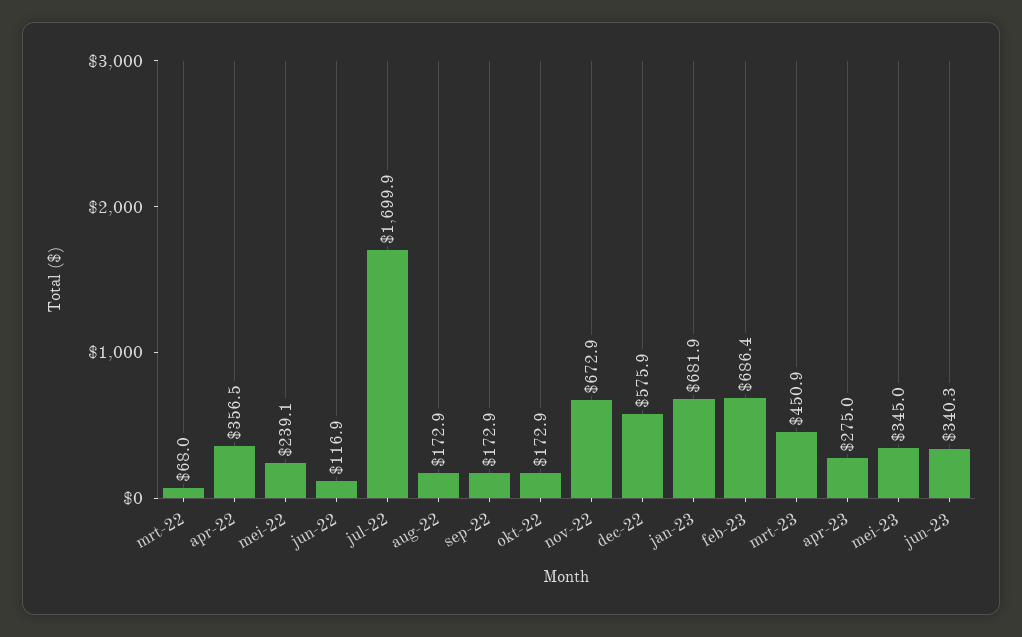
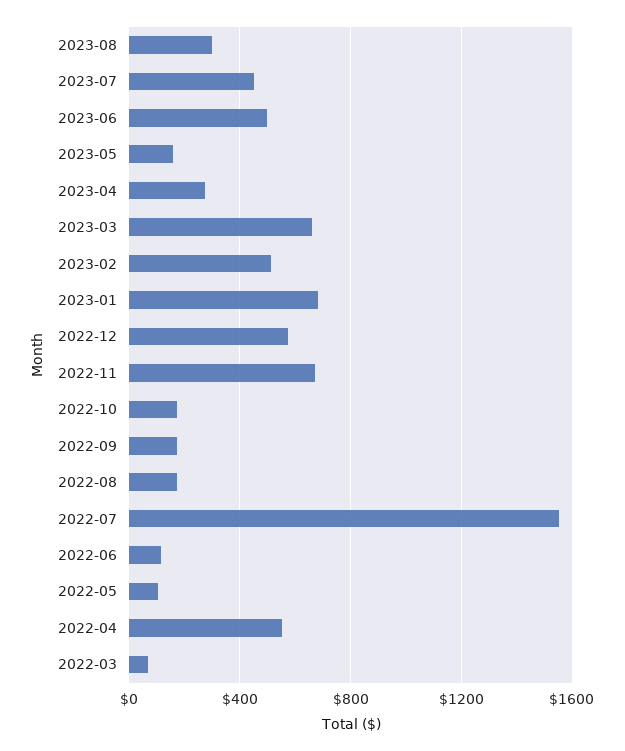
apr-22: 356.5 -> 550
mei-22: 239.1 -> 100
jul-22: 1699.9 -> 1550
feb-23: 686.4 -> 500
mrt-23: 450.9 -> 650
mei-23: 345 -> 150
jun-23: 340.3 -> 500
2023-08: none -> 300
2023-07: none -> 450

